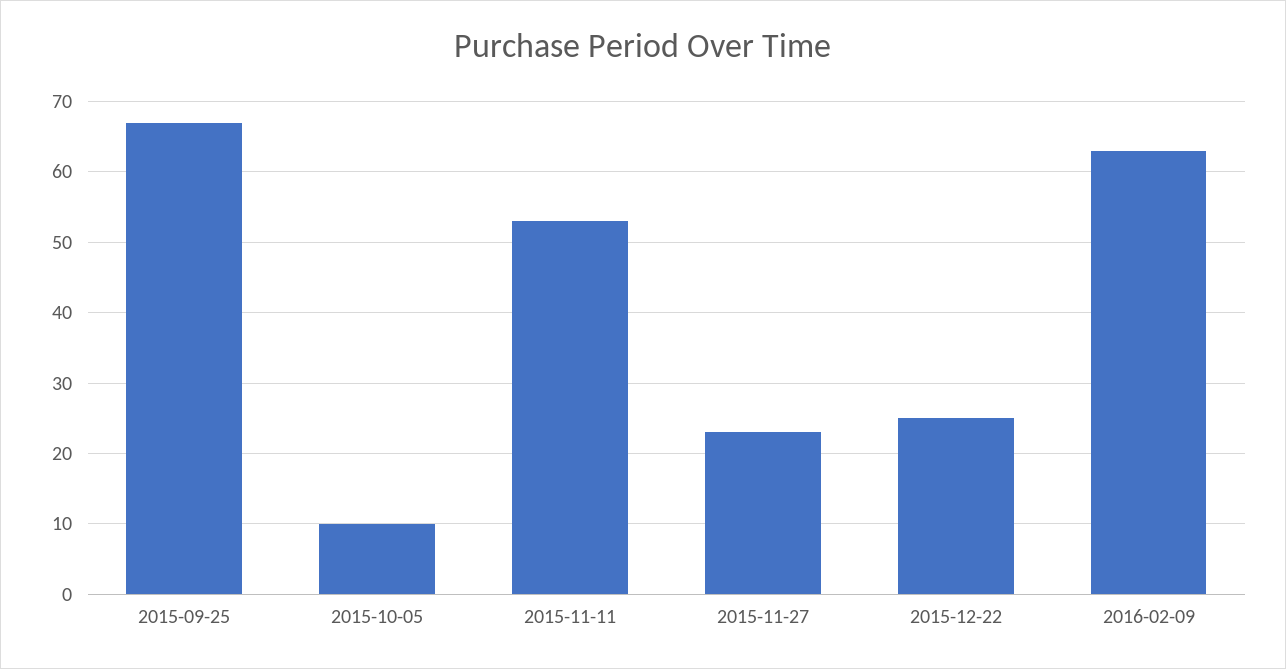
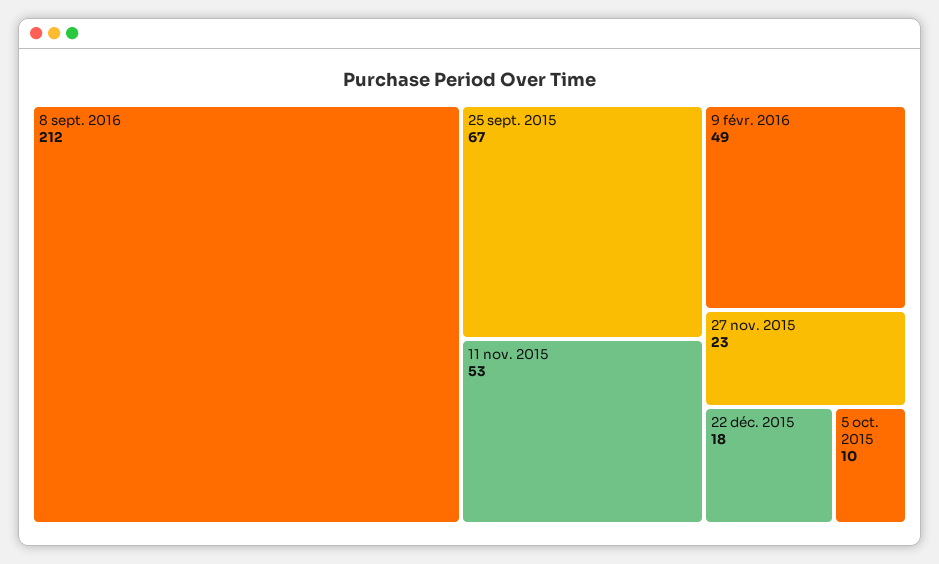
2015-12-22: 25 -> 18
2016-02-09: 63 -> 49
8 sept. 2016: none -> 212

